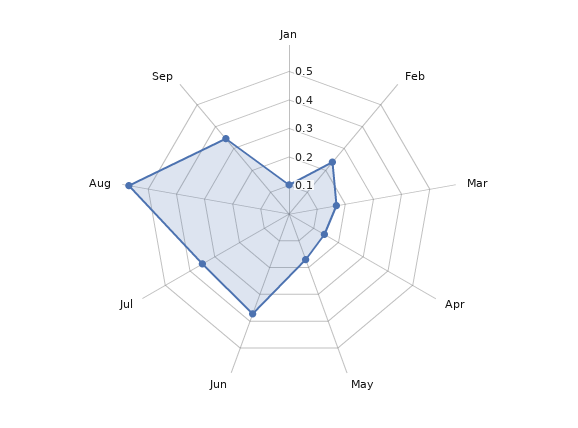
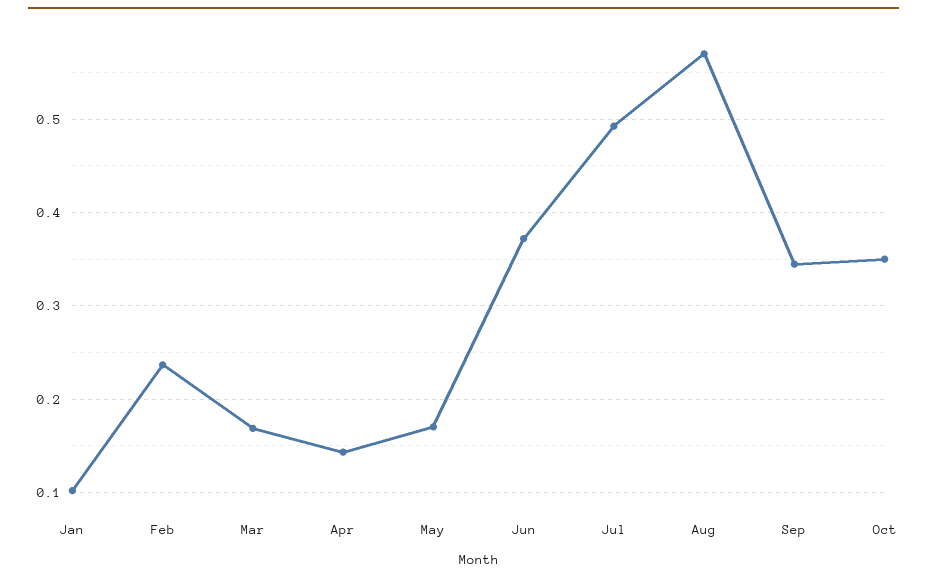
Jul: 0.35 -> 0.49
Oct: none -> 0.35

